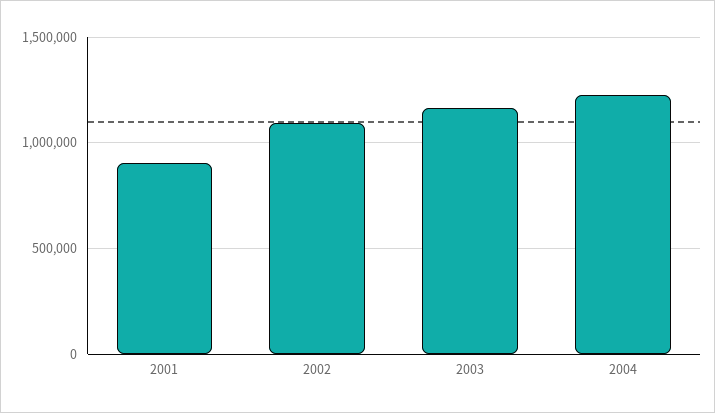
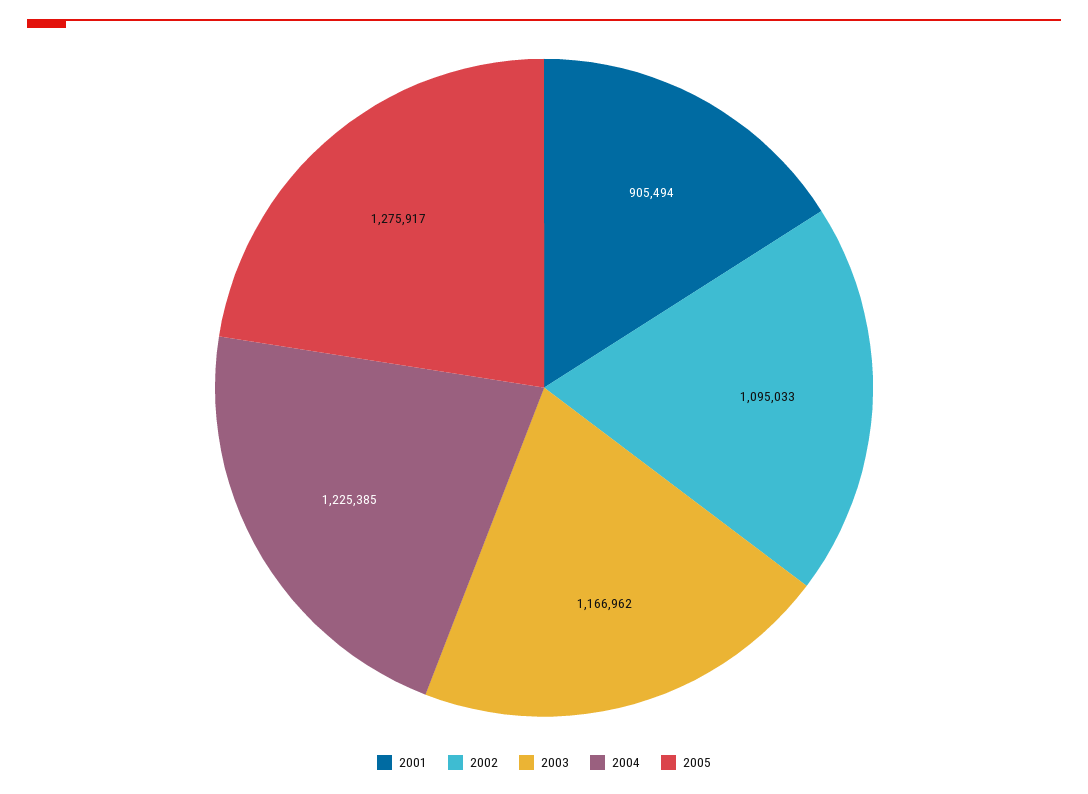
2005: none -> 1275917

